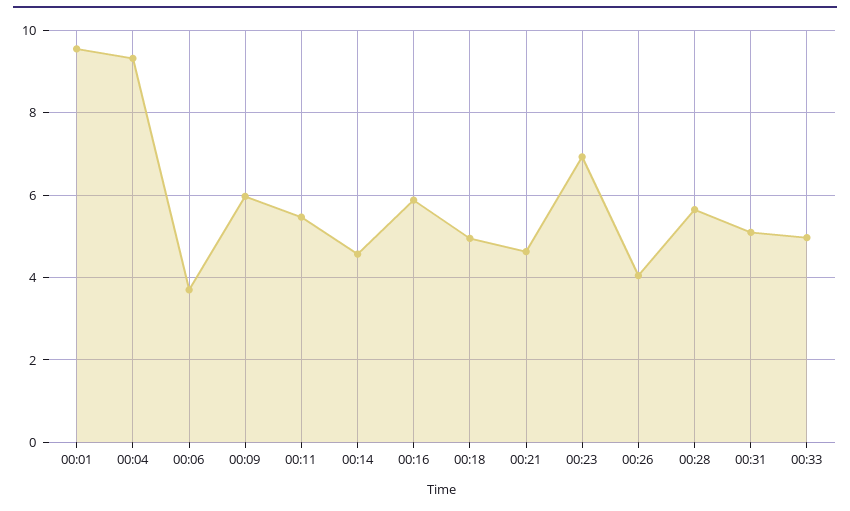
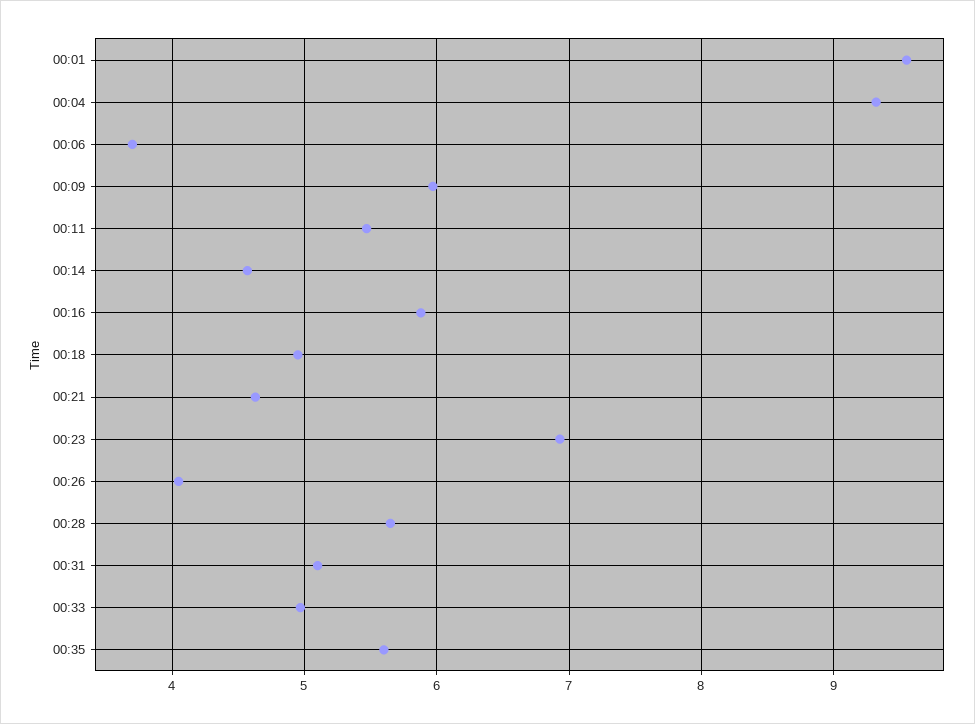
00:35: none -> 5.6

